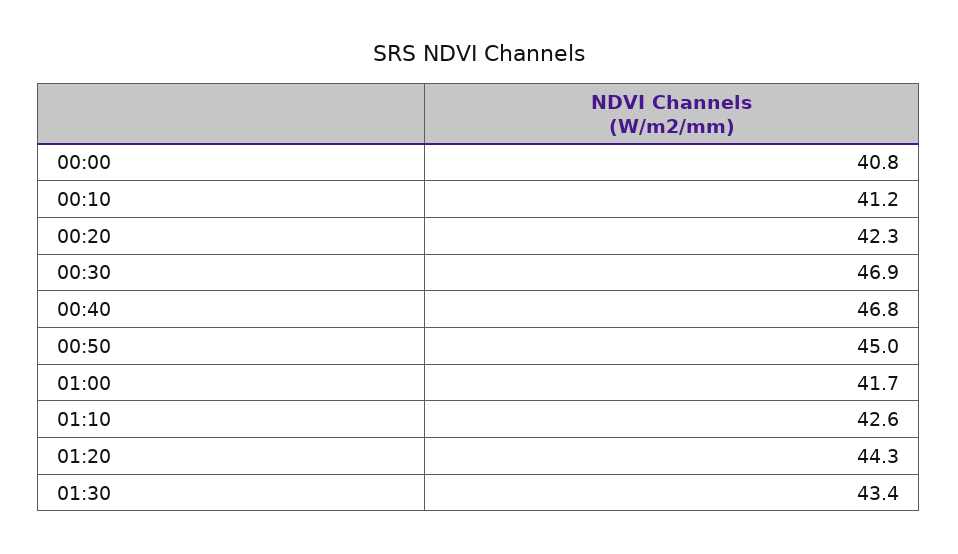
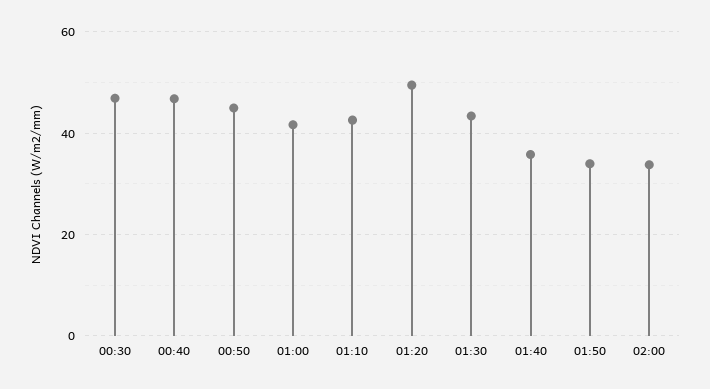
00:00: 40.8 -> none
00:10: 41.2 -> none
00:20: 42.3 -> none
01:20: 44.3 -> 50
01:40: none -> 36
01:50: none -> 34
02:00: none -> 34

